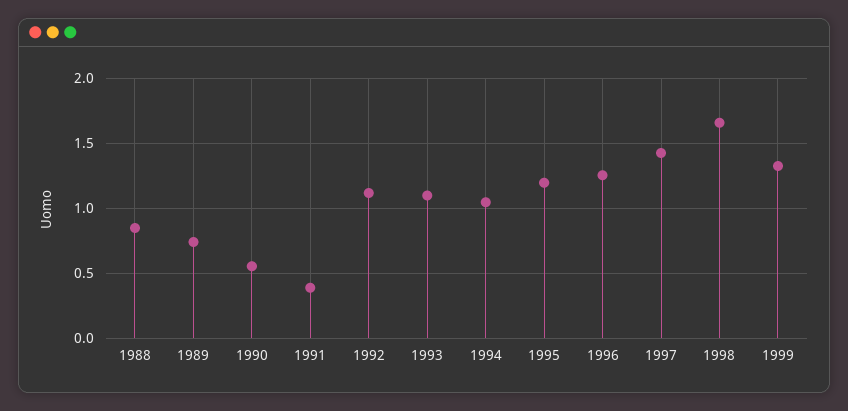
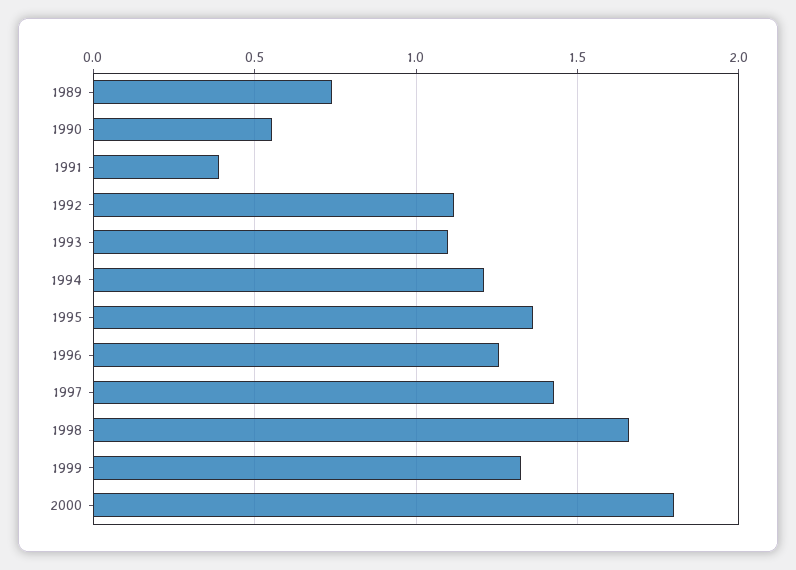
1988: 0.85 -> none
1994: 1.05 -> 1.2
1995: 1.2 -> 1.35
2000: none -> 1.8

